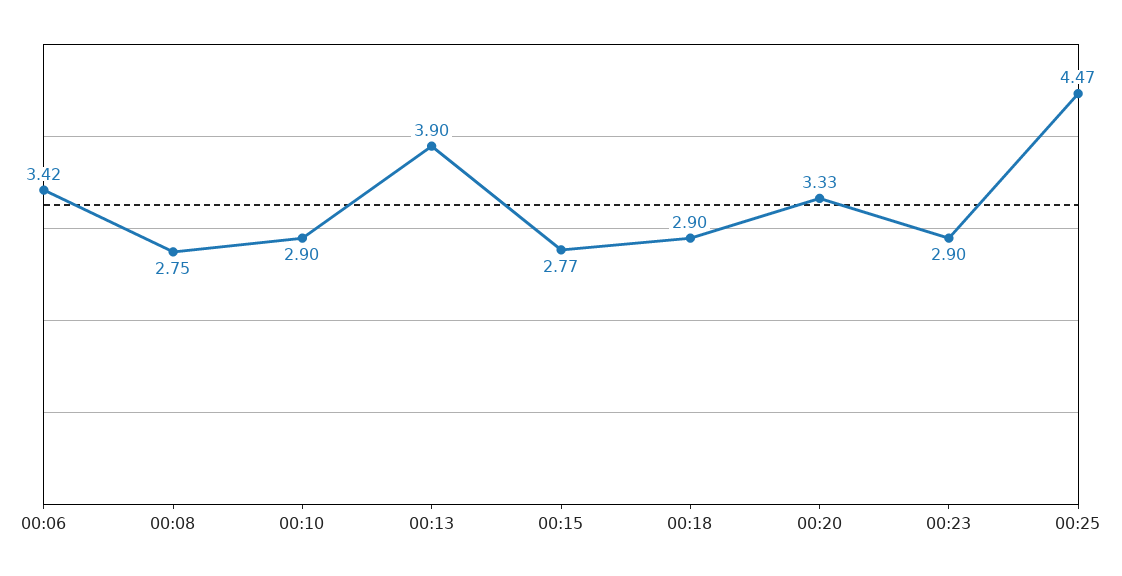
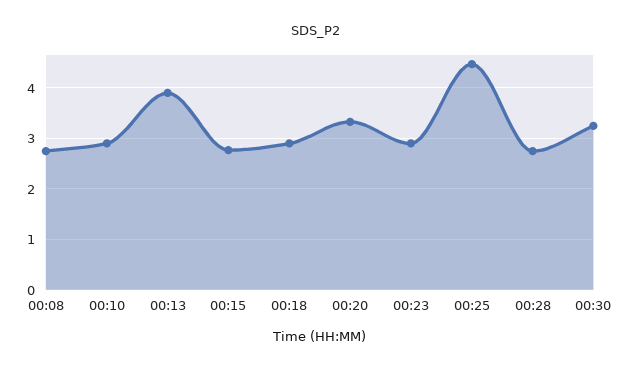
00:06: 3.42 -> none
00:28: none -> 2.8
00:30: none -> 3.2

